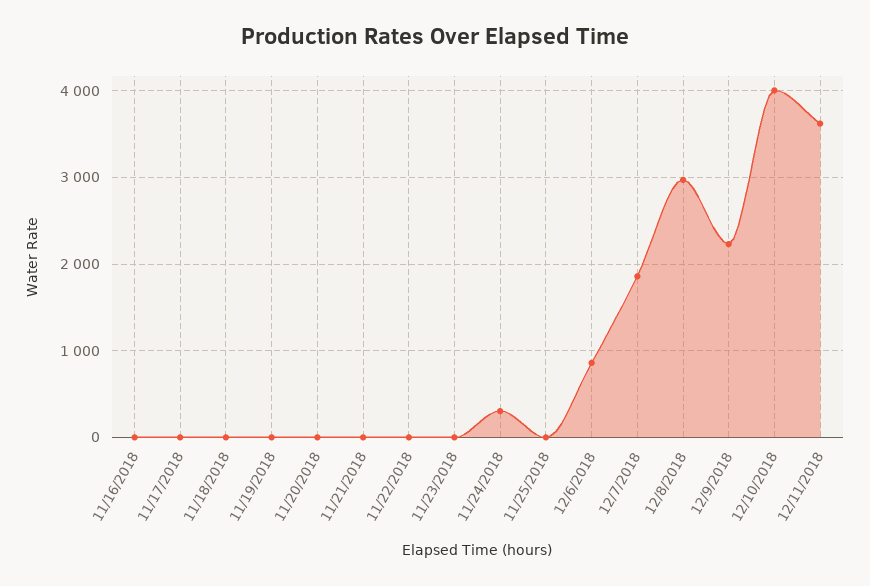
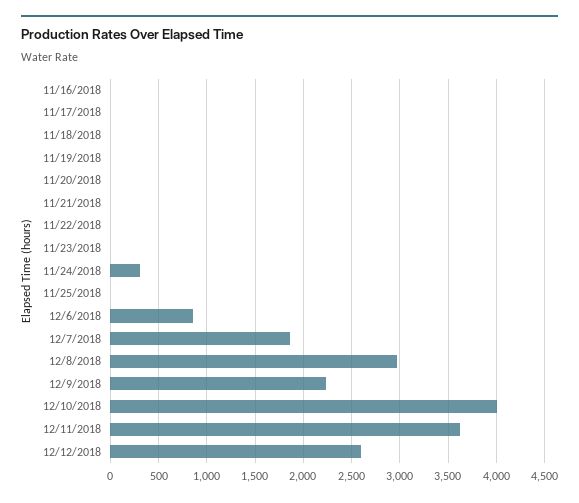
12/12/2018: none -> 2600

